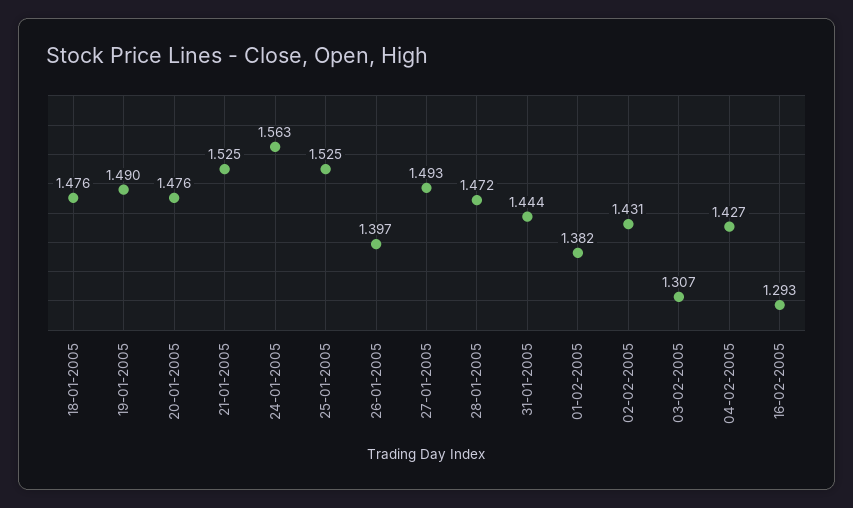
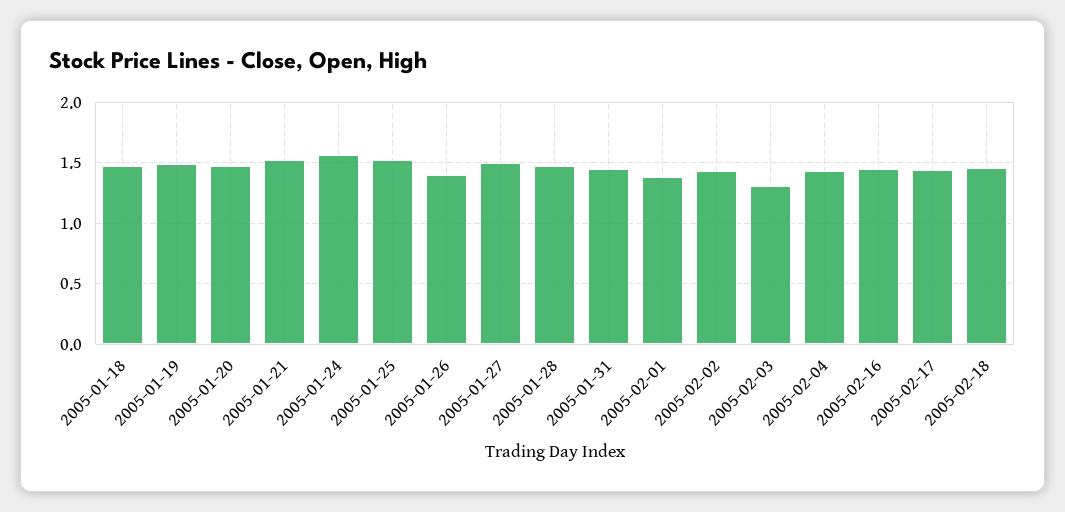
16-02-2005: 1.293 -> 1.45
2005-02-17: none -> 1.45
2005-02-18: none -> 1.45

